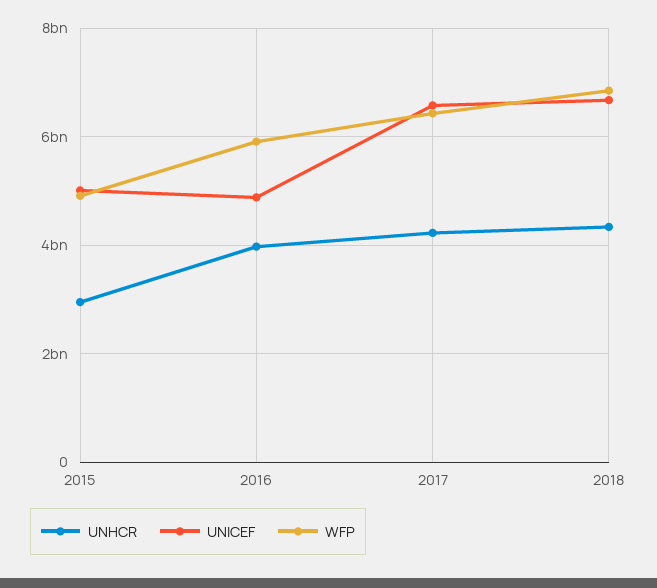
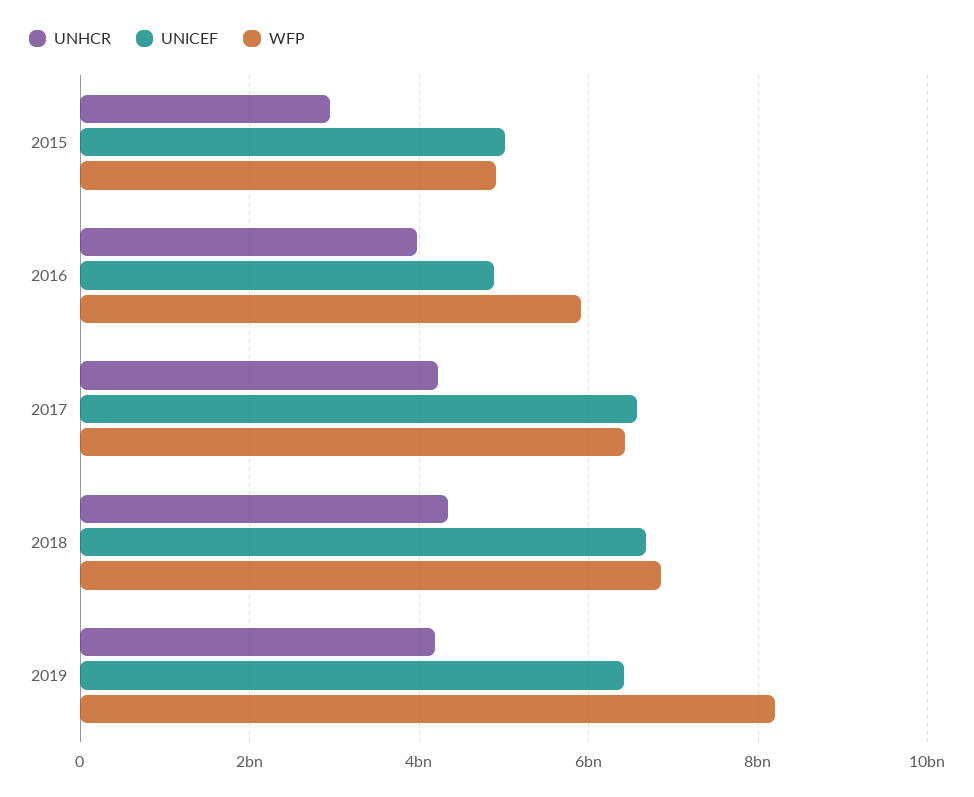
UNHCR, 2019: none -> 4200000000
UNICEF, 2019: none -> 6400000000
WFP, 2019: none -> 8200000000

